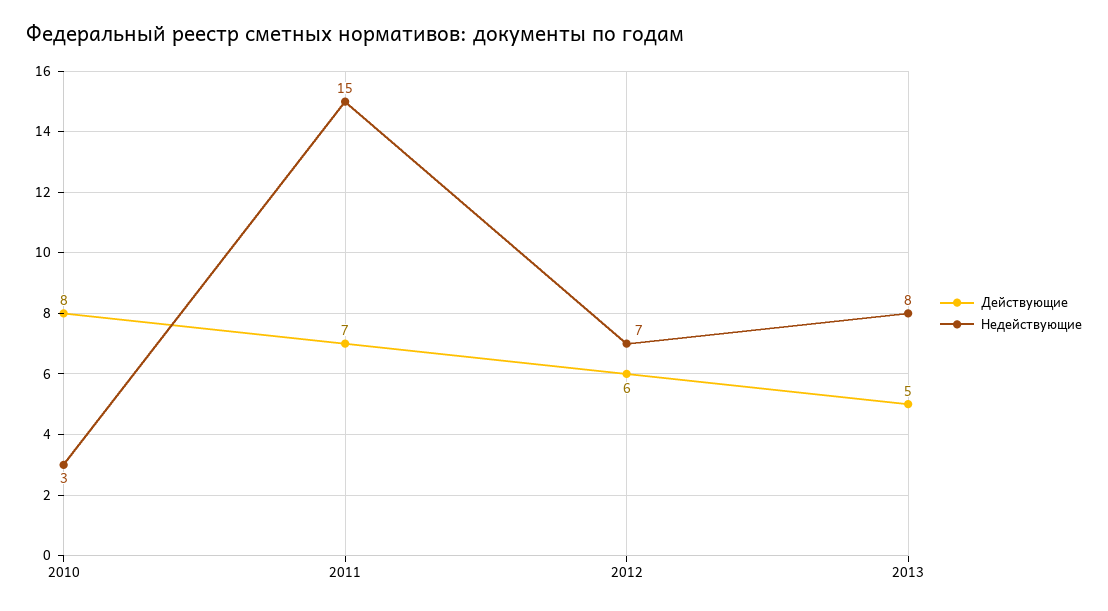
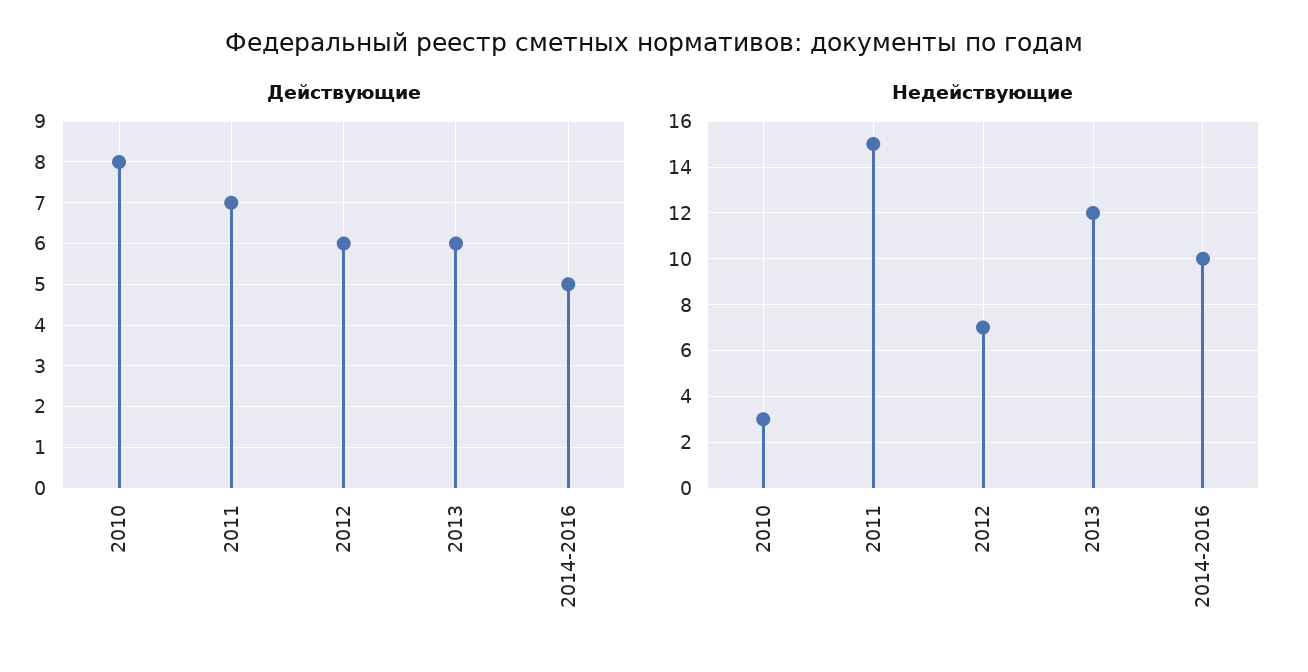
Действующие, 2013: 5 -> 6
Недействующие, 2013: 8 -> 12
Действующие, 2014-2016: none -> 5
Недействующие, 2014-2016: none -> 10

